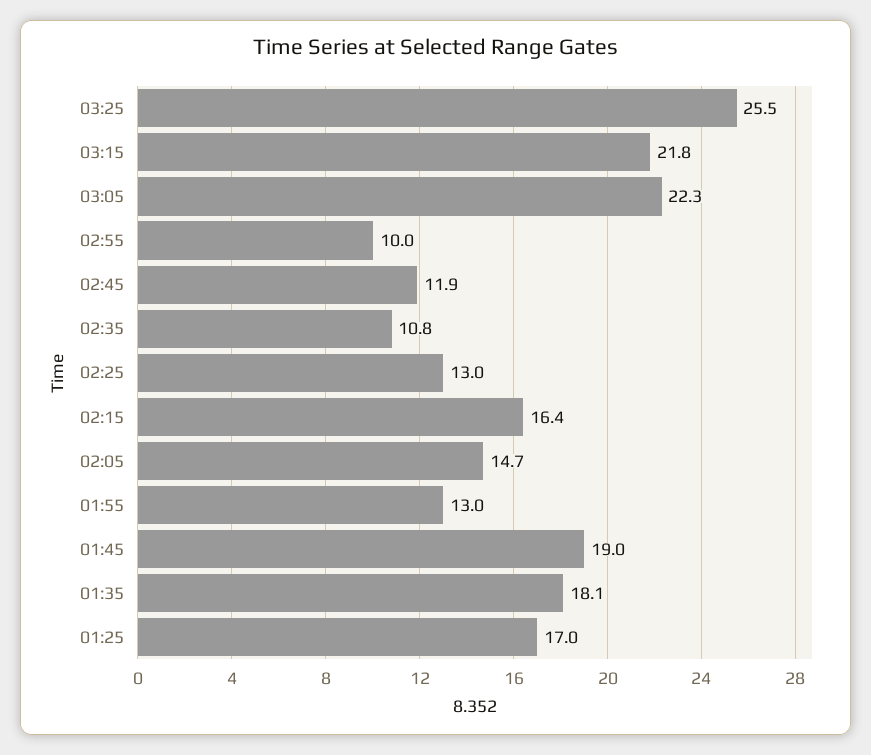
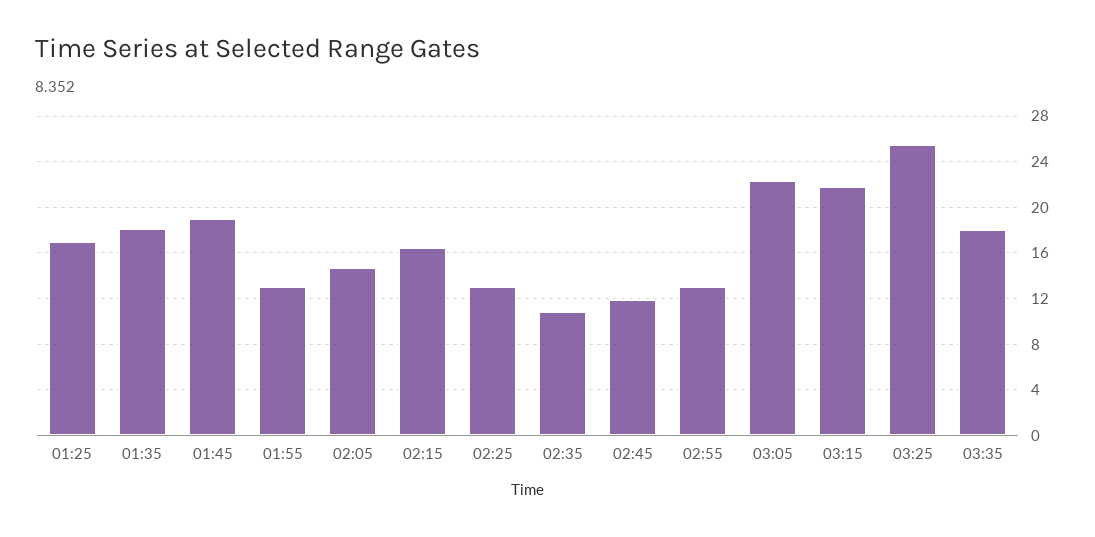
02:55: 10 -> 13
03:35: none -> 18

